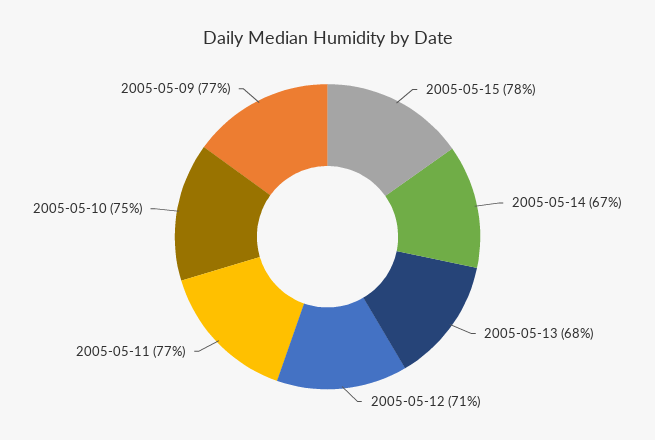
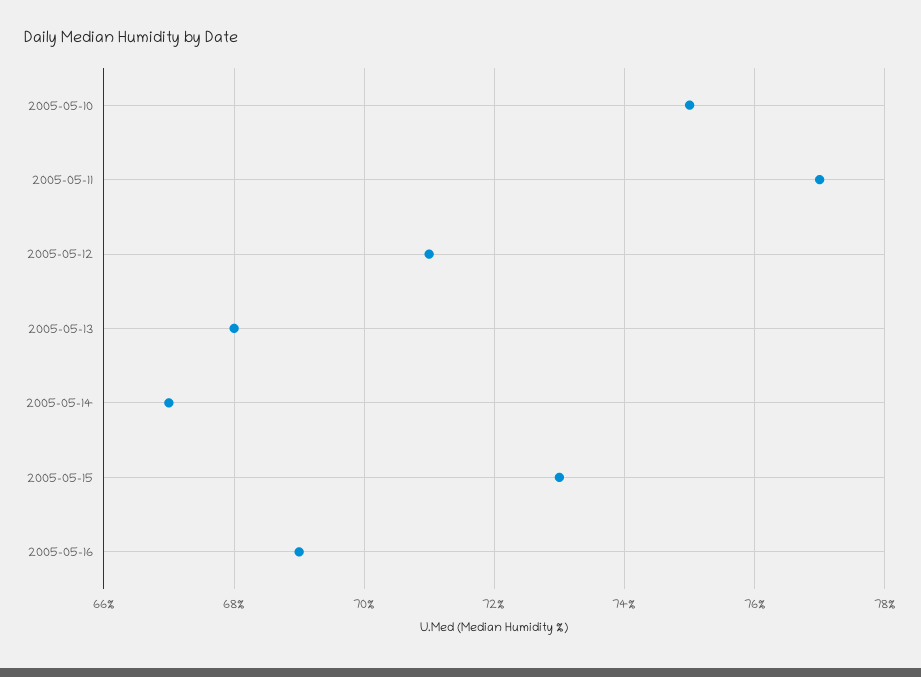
2005-05-15: 78 -> 73
2005-05-09: 77 -> none
2005-05-16: none -> 69

